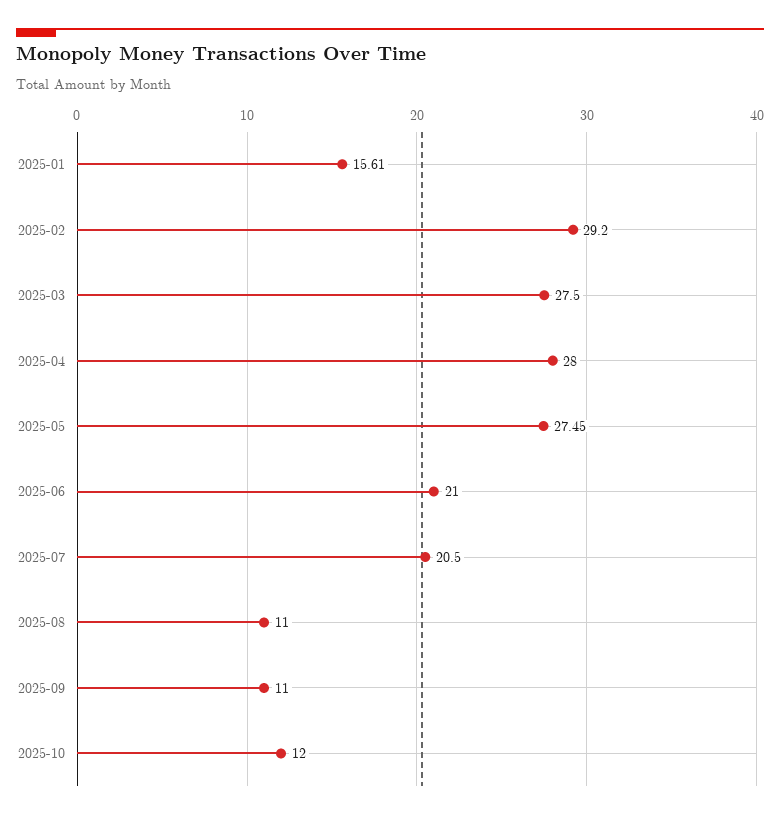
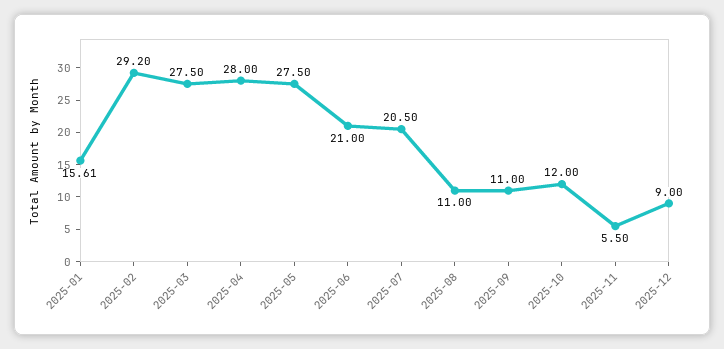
2025-05: 27.45 -> 27.5
2025-11: none -> 5.5
2025-12: none -> 9

